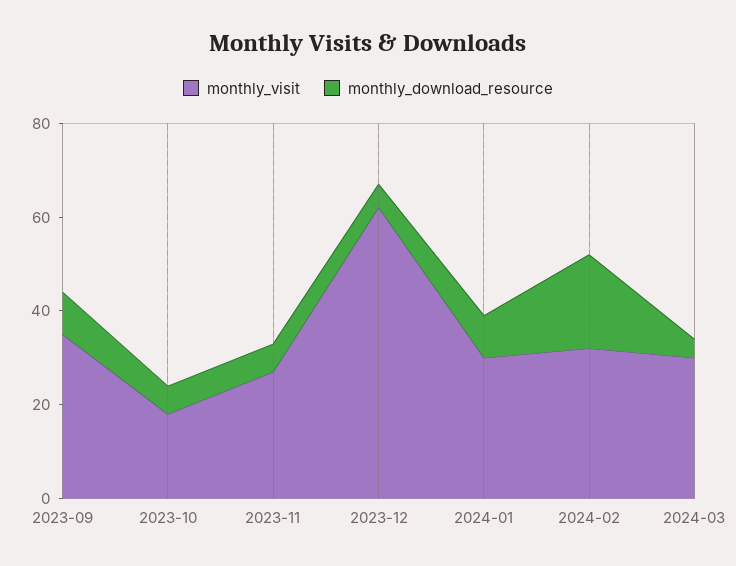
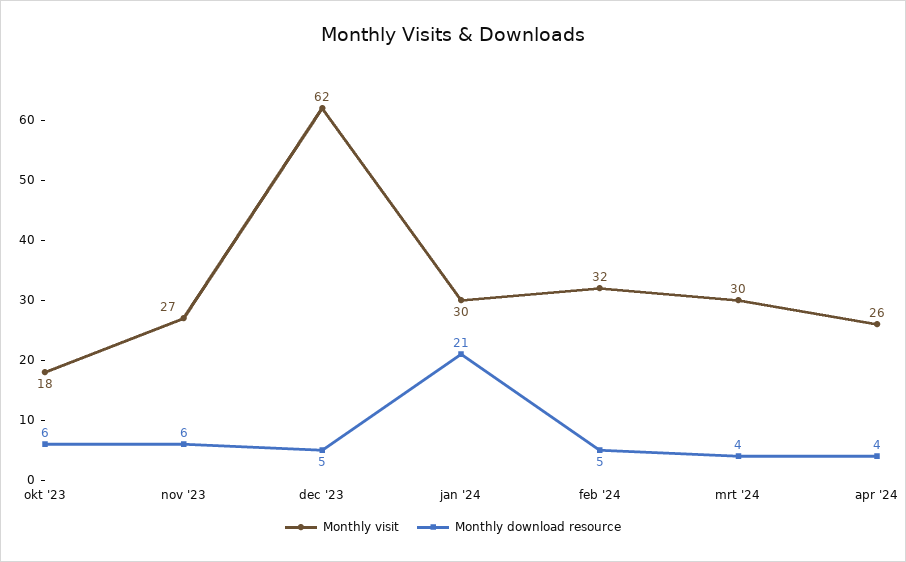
monthly_visit, 2023-09: 35 -> none
monthly_download_resource, 2023-09: 10 -> none
monthly_download_resource, 2024-01: 10 -> 21
monthly_download_resource, 2024-02: 20 -> 5
monthly_visit, apr '24: none -> 26
monthly_download_resource, apr '24: none -> 4

